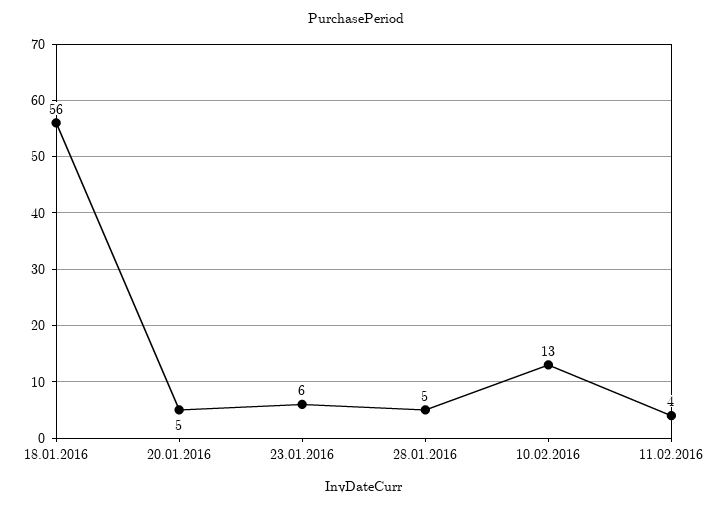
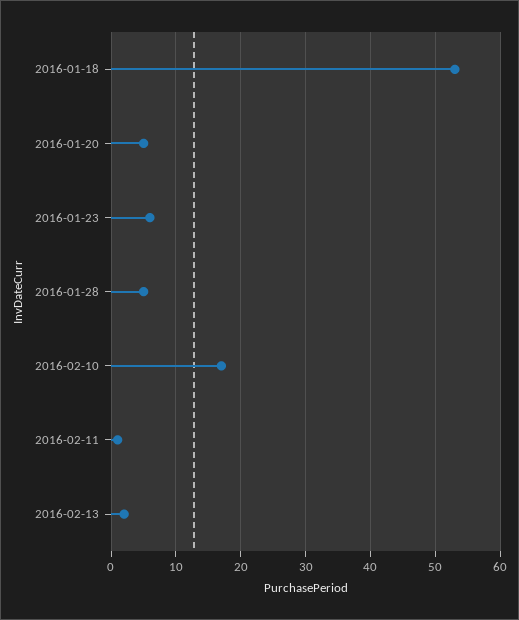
18.01.2016: 56 -> 53
10.02.2016: 13 -> 17
11.02.2016: 4 -> 1
2016-02-13: none -> 2

